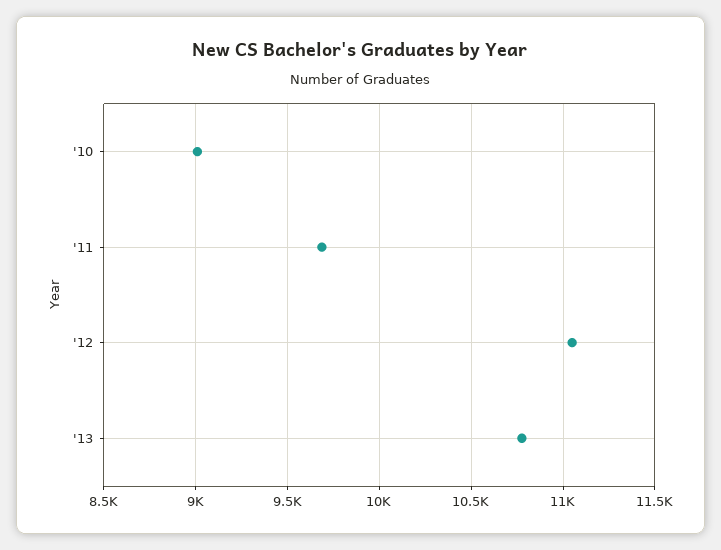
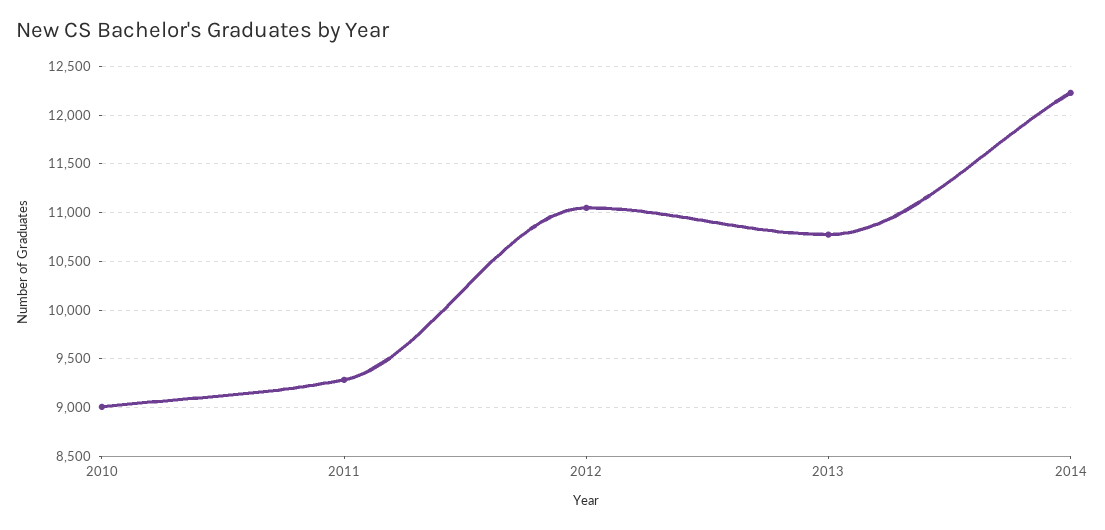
'11: 9700 -> 9300
2014: none -> 12200

